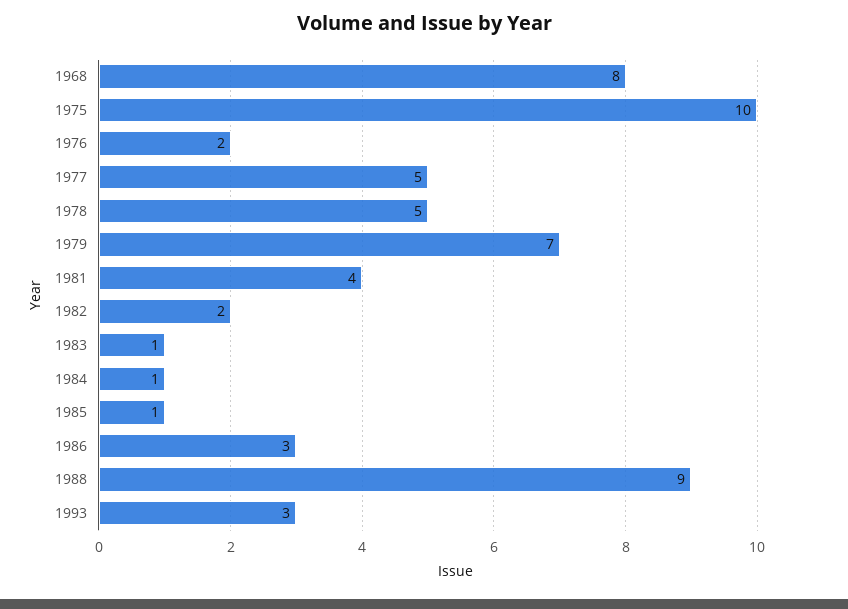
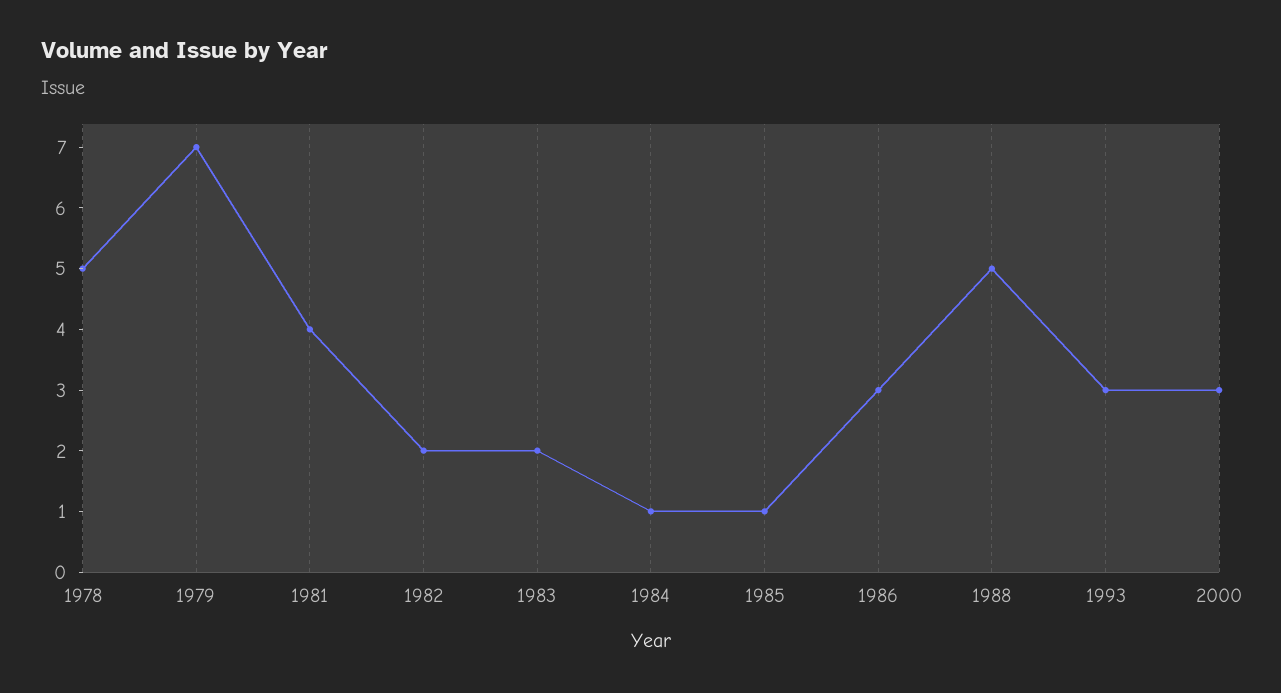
1968: 8 -> none
1975: 10 -> none
1976: 2 -> none
1977: 5 -> none
1983: 1 -> 2
1988: 9 -> 5
2000: none -> 3

